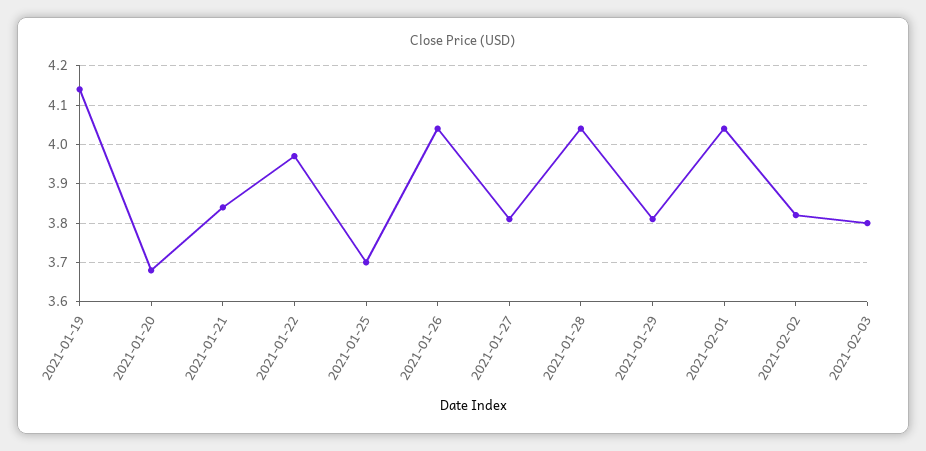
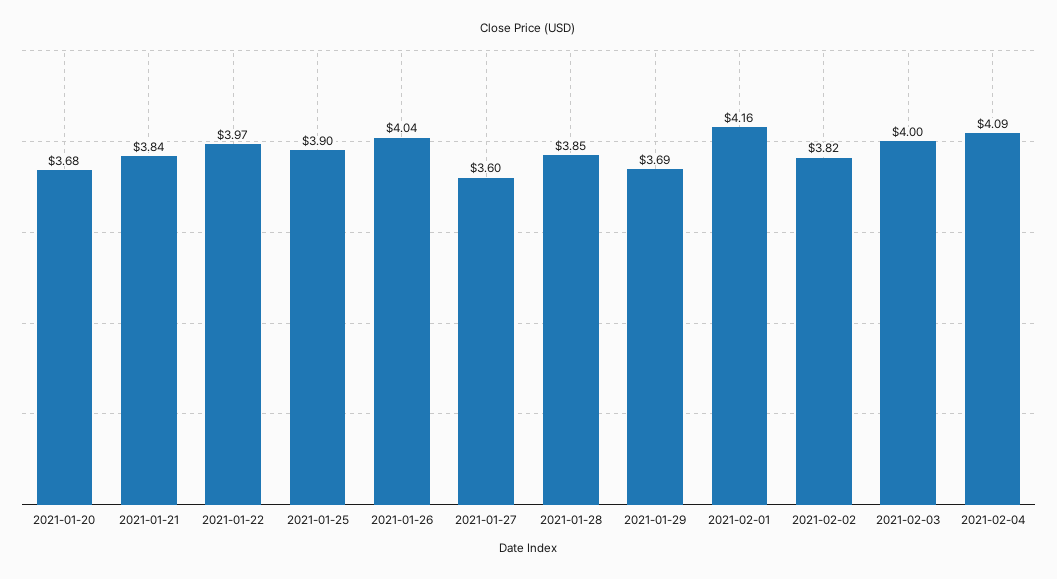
2021-01-19: 4.15 -> none
2021-01-25: 3.7 -> 3.9
2021-01-27: 3.8 -> 3.6
2021-01-28: 4.05 -> 3.85
2021-01-29: 3.8 -> 3.69
2021-02-01: 4.05 -> 4.16
2021-02-03: 3.8 -> 4
2021-02-04: none -> 4.09

